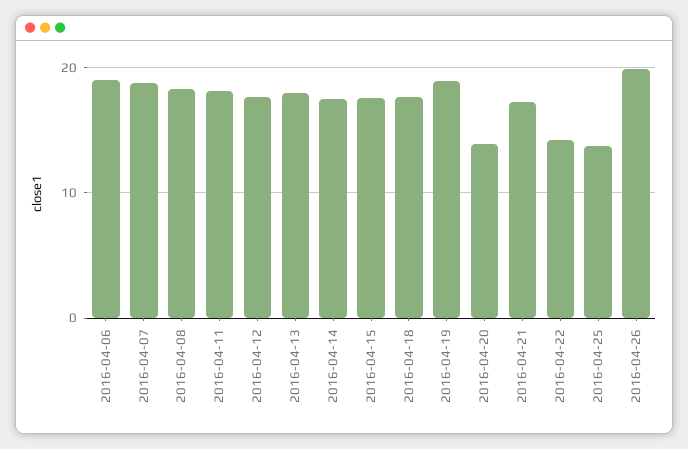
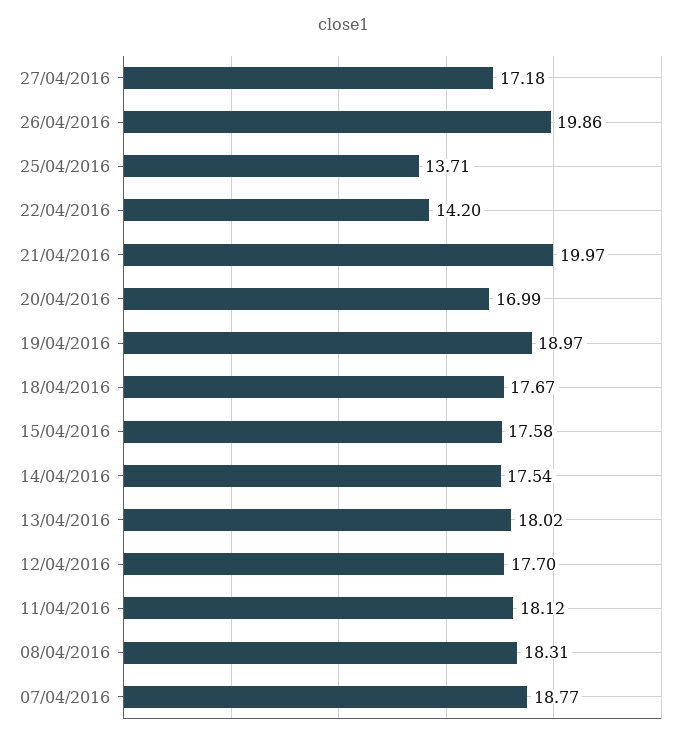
2016-04-06: 19 -> none
2016-04-20: 14 -> 16.99
2016-04-21: 17 -> 19.97
27/04/2016: none -> 17.18

